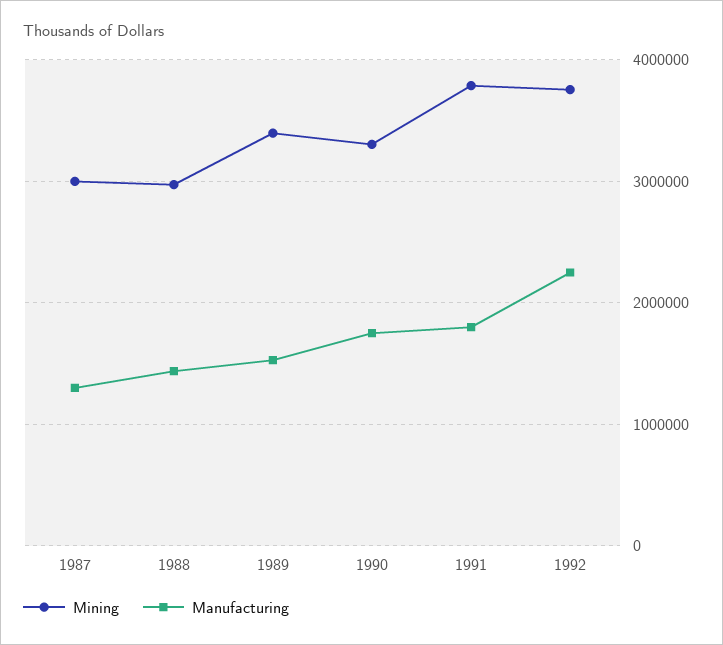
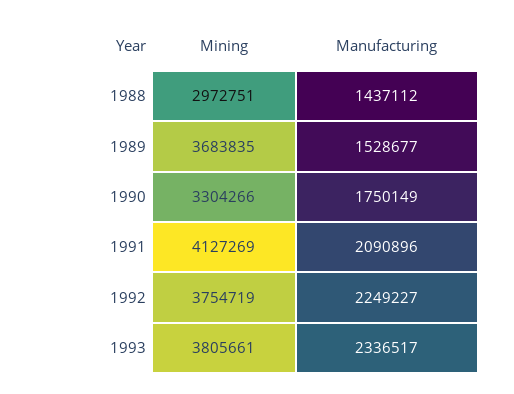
Mining, 1987: 3000000 -> none
Manufacturing, 1987: 1300000 -> none
Mining, 1989: 3400000 -> 3683835
Mining, 1991: 3800000 -> 4127269
Manufacturing, 1991: 1800000 -> 2090896
Mining, 1993: none -> 3805661
Manufacturing, 1993: none -> 2336517

